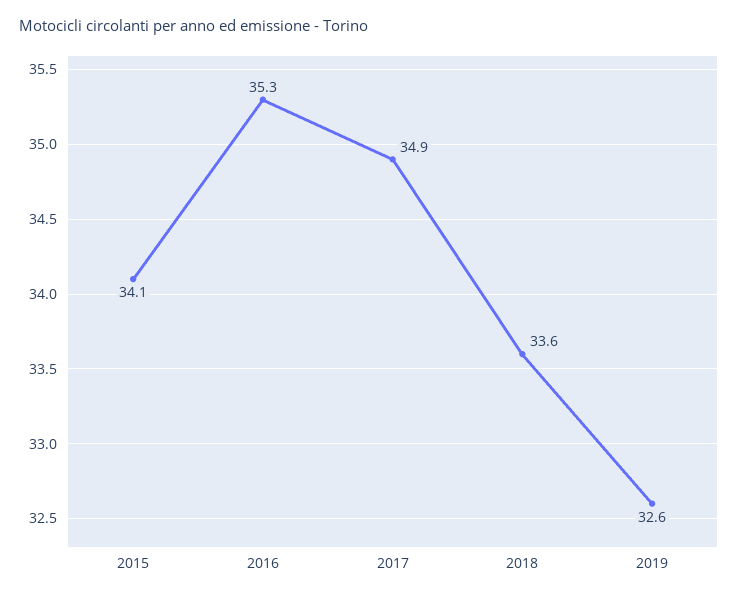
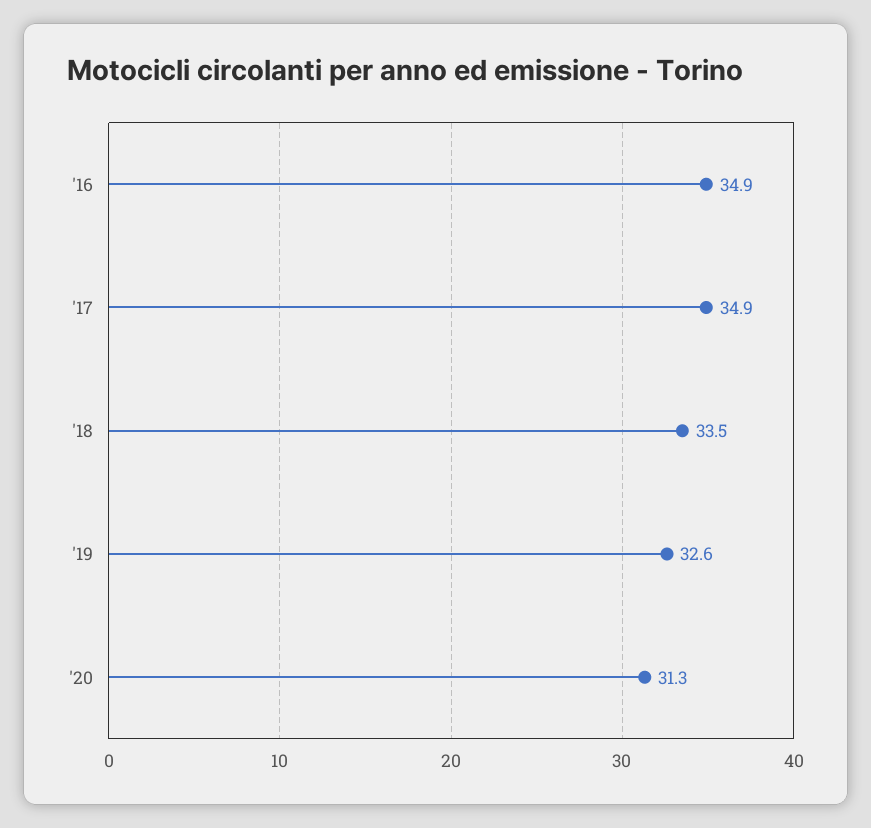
2015: 34.1 -> none
2016: 35.3 -> 34.9
2018: 33.6 -> 33.5
'20: none -> 31.3

